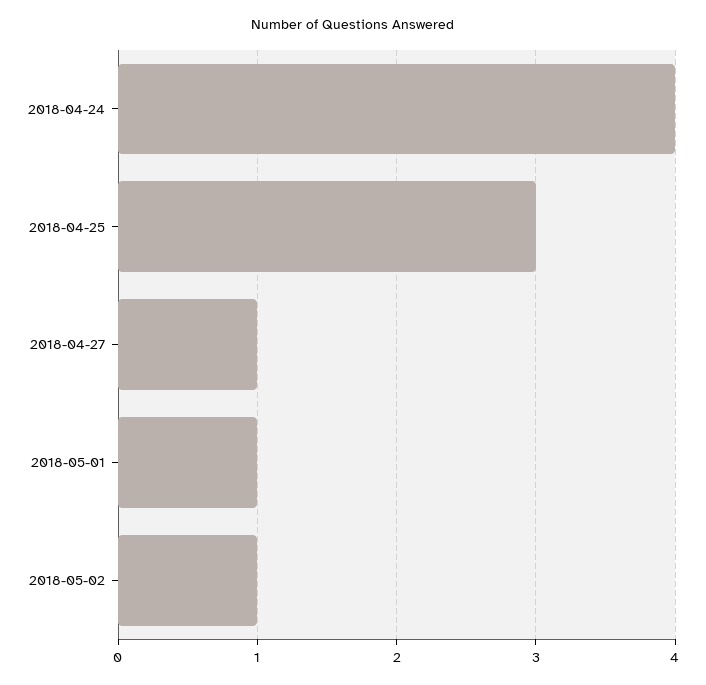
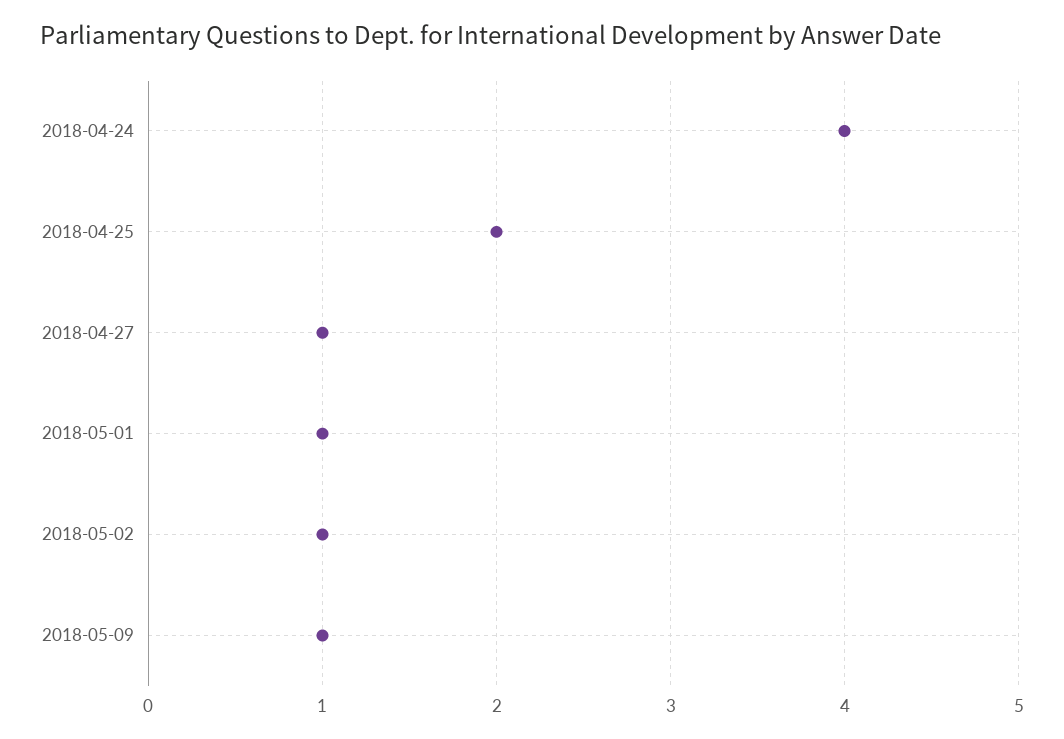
2018-04-25: 3 -> 2
2018-05-09: none -> 1

